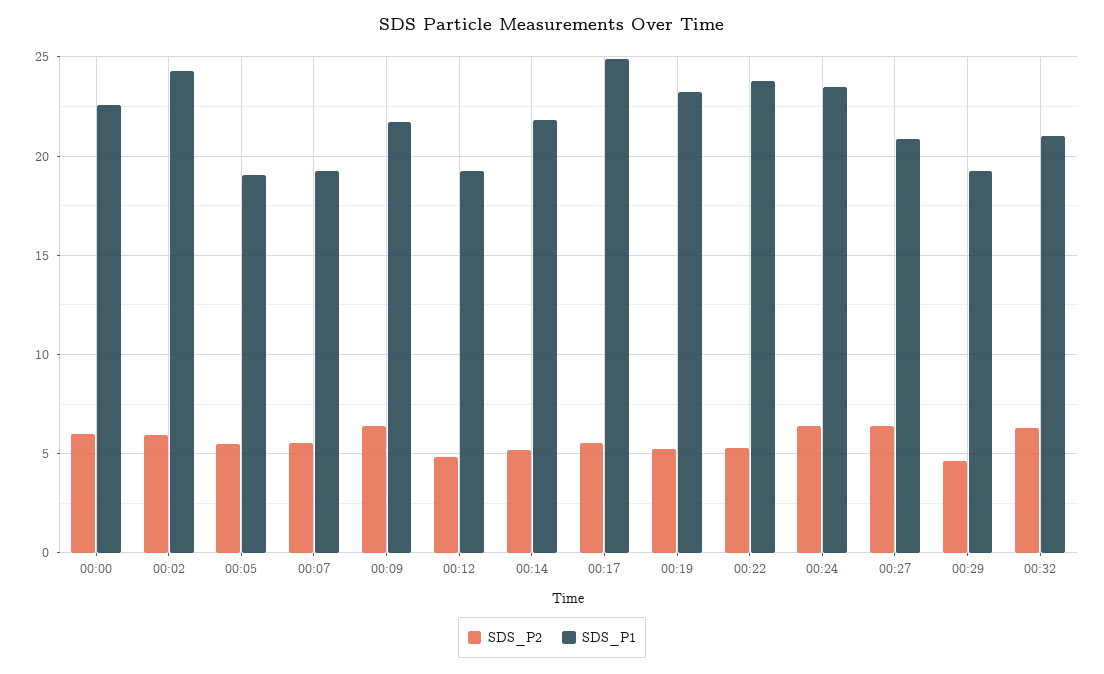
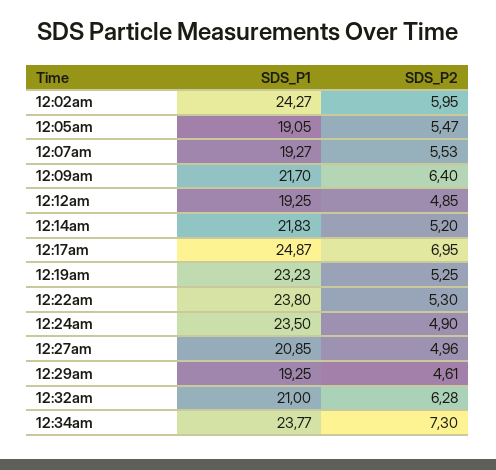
SDS_P2, 00:00: 6 -> none
SDS_P1, 00:00: 22.5 -> none
SDS_P2, 00:17: 5.5 -> 6.95
SDS_P2, 00:24: 6.5 -> 4.9
SDS_P2, 00:27: 6.5 -> 4.96
SDS_P1, 12:34am: none -> 23.77
SDS_P2, 12:34am: none -> 7.3

